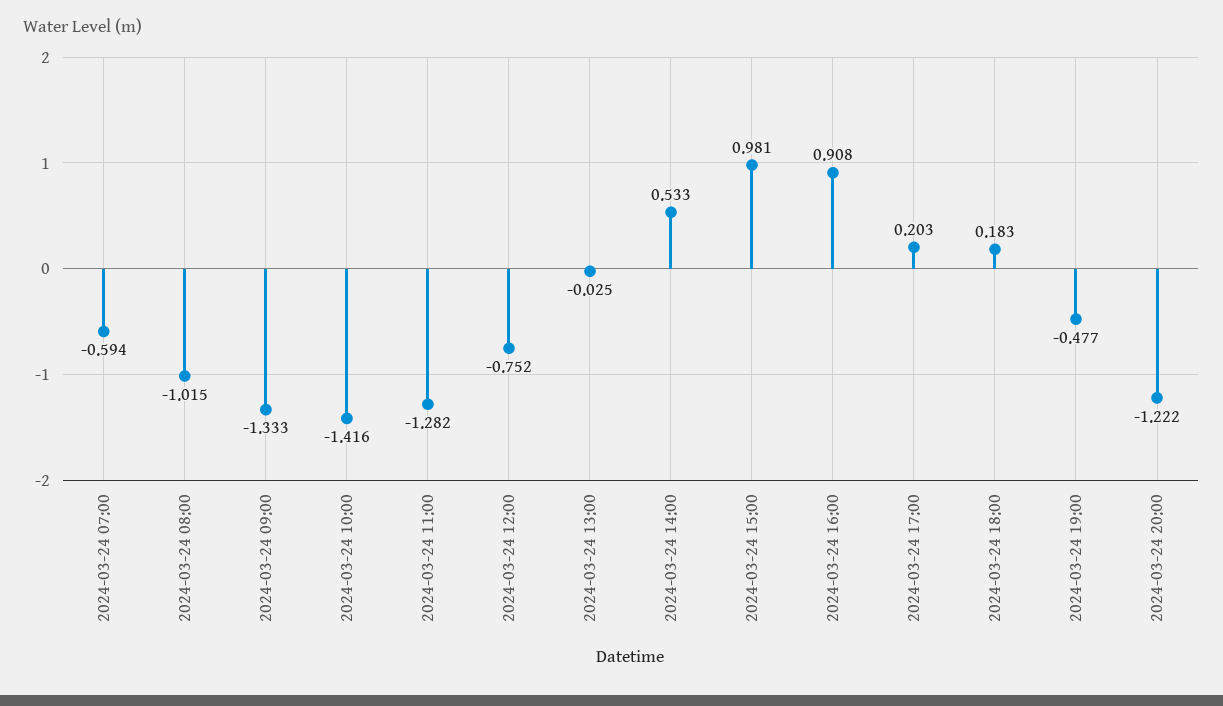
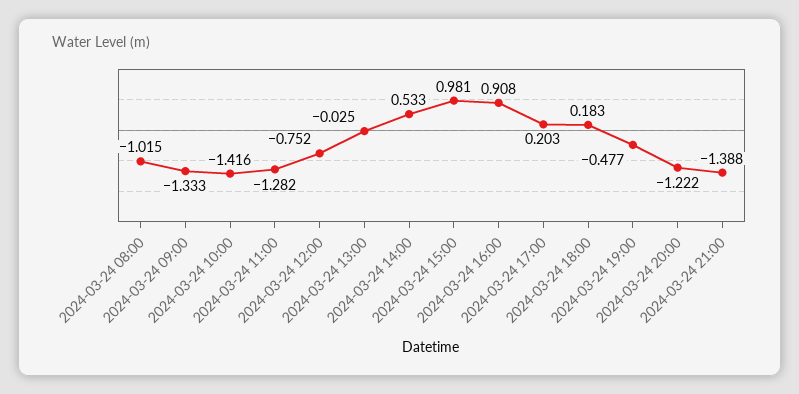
2024-03-24 07:00: -0.594 -> none
2024-03-24 21:00: none -> -1.388

